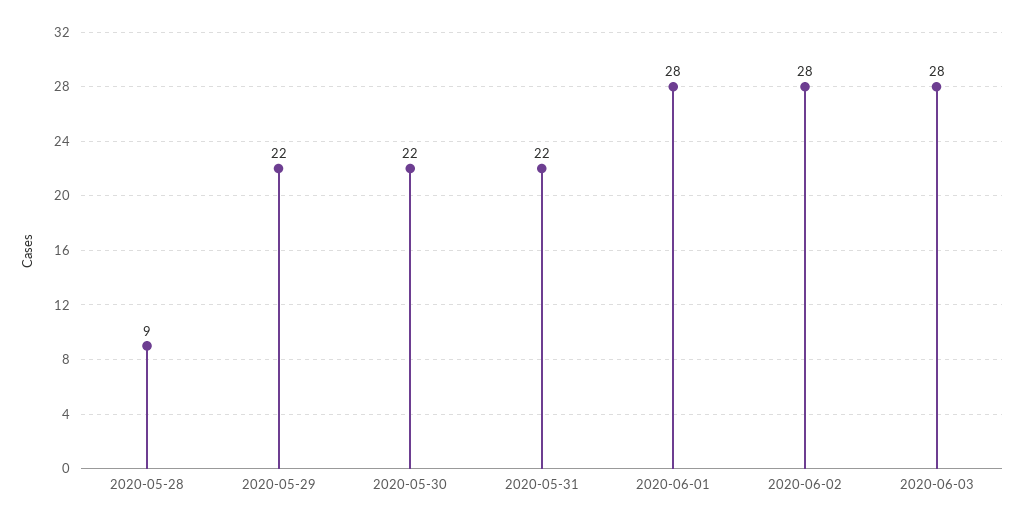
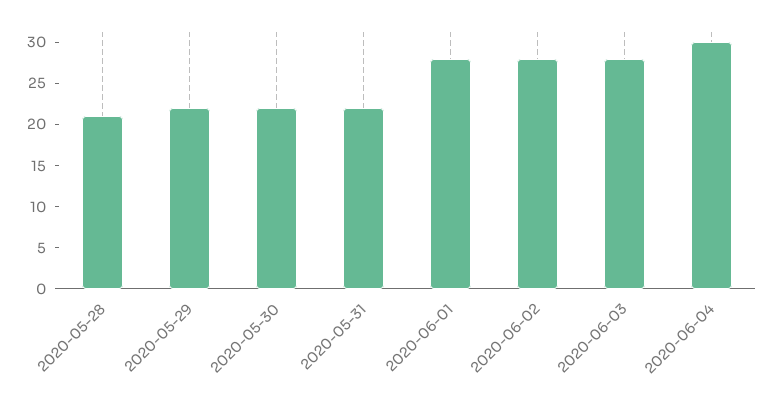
2020-05-28: 9 -> 21
2020-06-04: none -> 30

